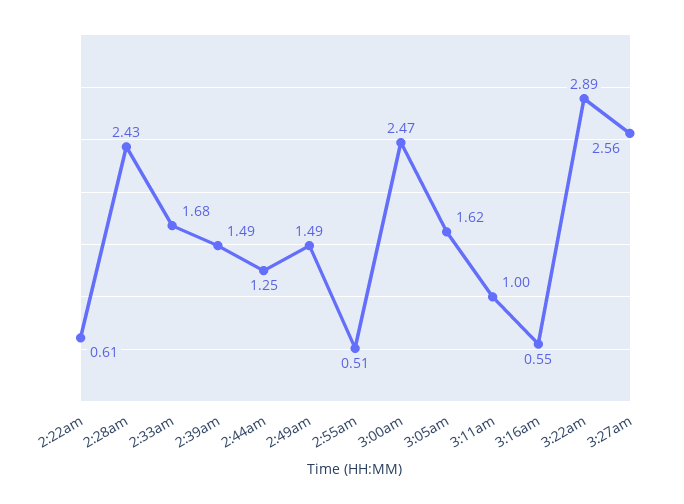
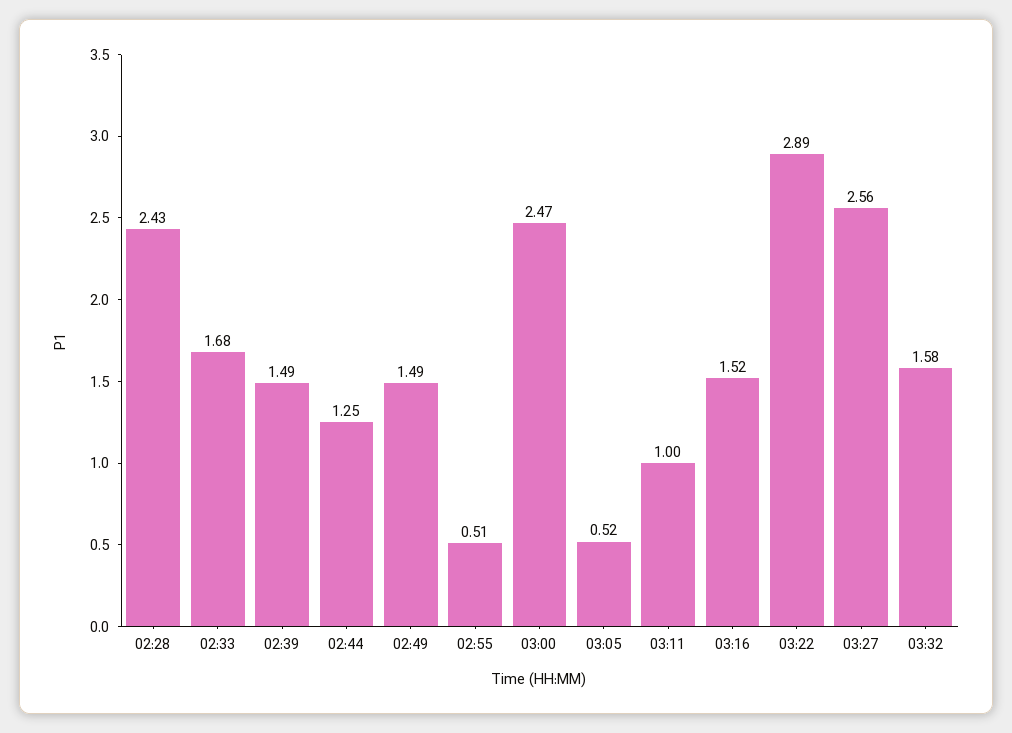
2:22am: 0.61 -> none
3:05am: 1.62 -> 0.52
3:16am: 0.55 -> 1.52
03:32: none -> 1.58

